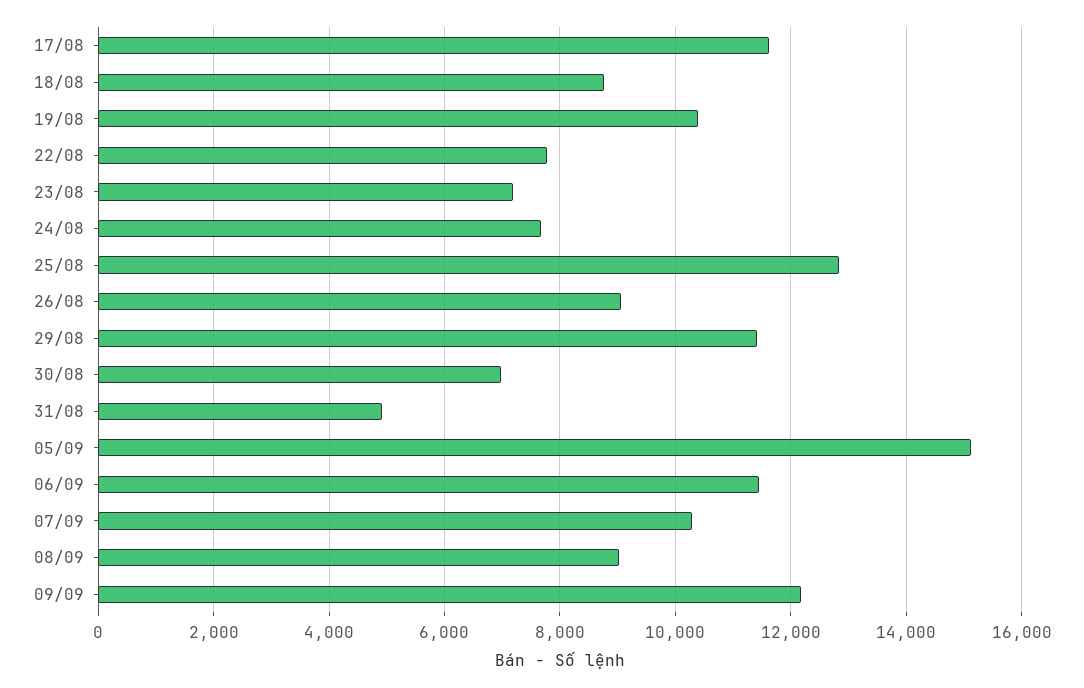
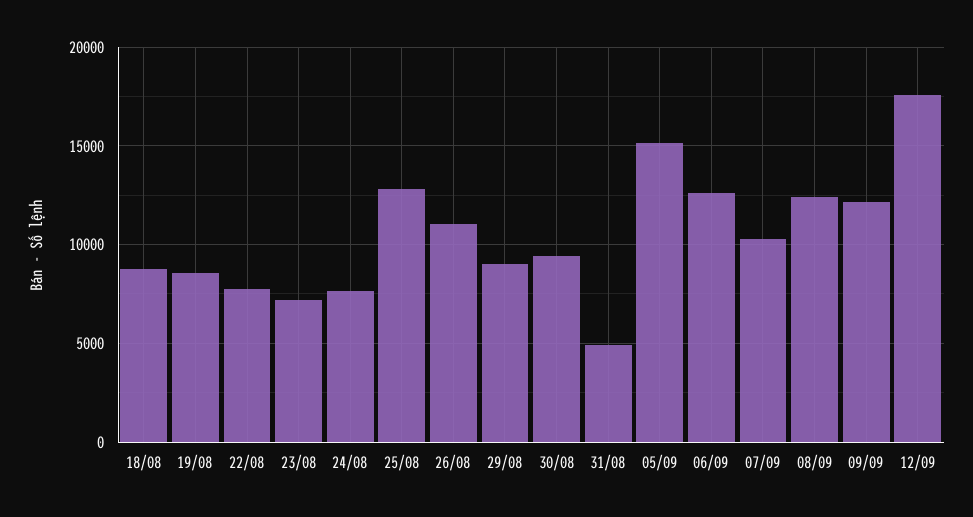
17/08: 11600 -> none
19/08: 10400 -> 8500
26/08: 9000 -> 11000
29/08: 11400 -> 9000
30/08: 7000 -> 9500
06/09: 11400 -> 12500
08/09: 9000 -> 12500
12/09: none -> 17500

